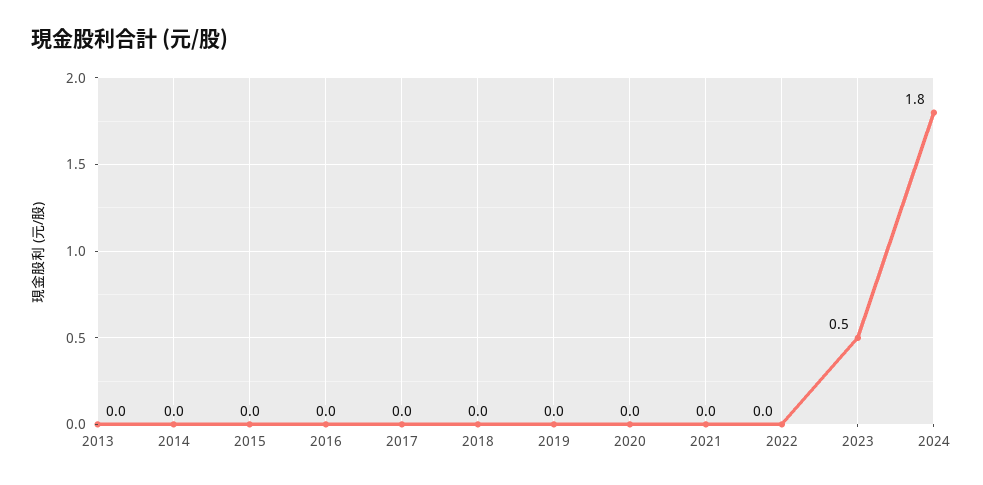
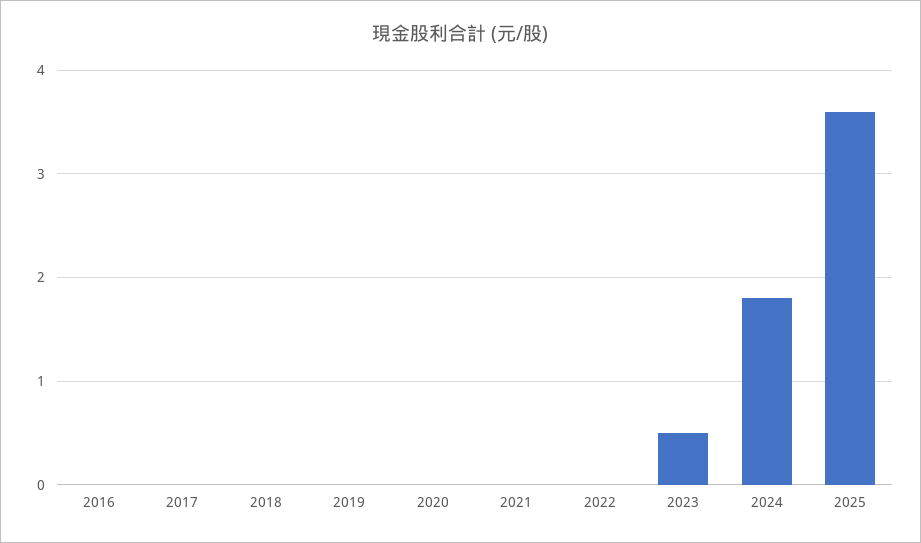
2013: 0 -> none
2014: 0 -> none
2015: 0 -> none
2025: none -> 3.6

